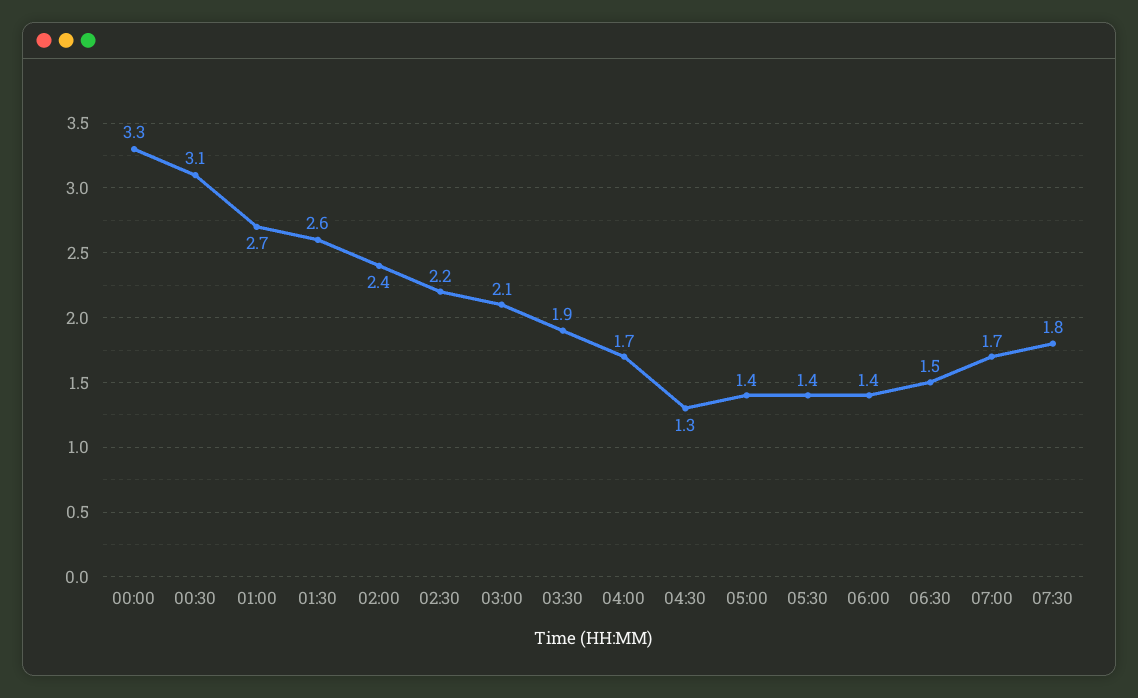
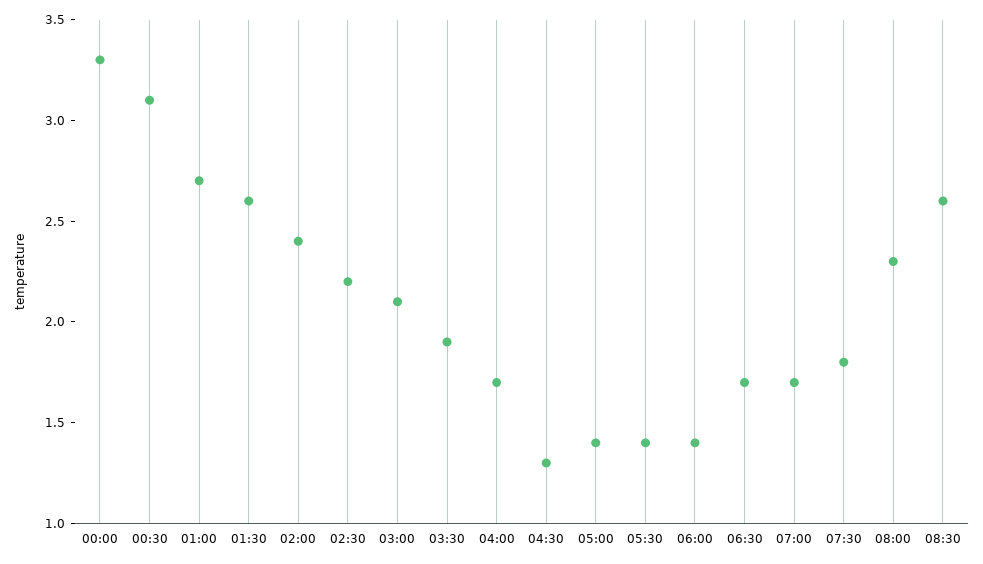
06:30: 1.5 -> 1.7
08:00: none -> 2.3
08:30: none -> 2.6

